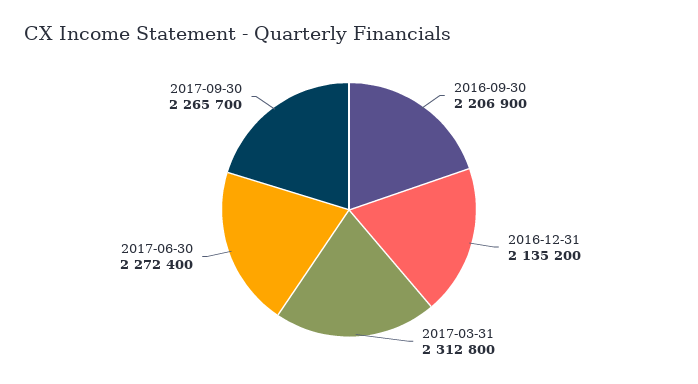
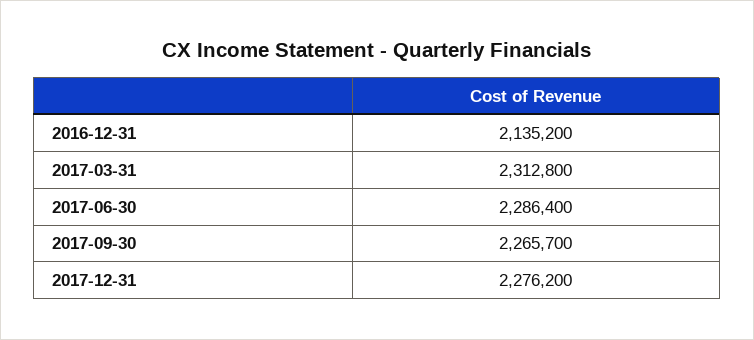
2016-09-30: 2206900 -> none
2017-06-30: 2272400 -> 2286400
2017-12-31: none -> 2276200

